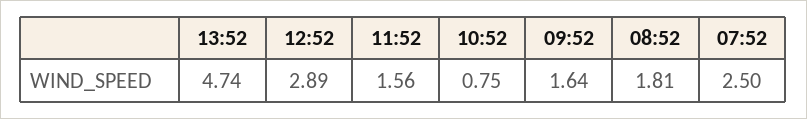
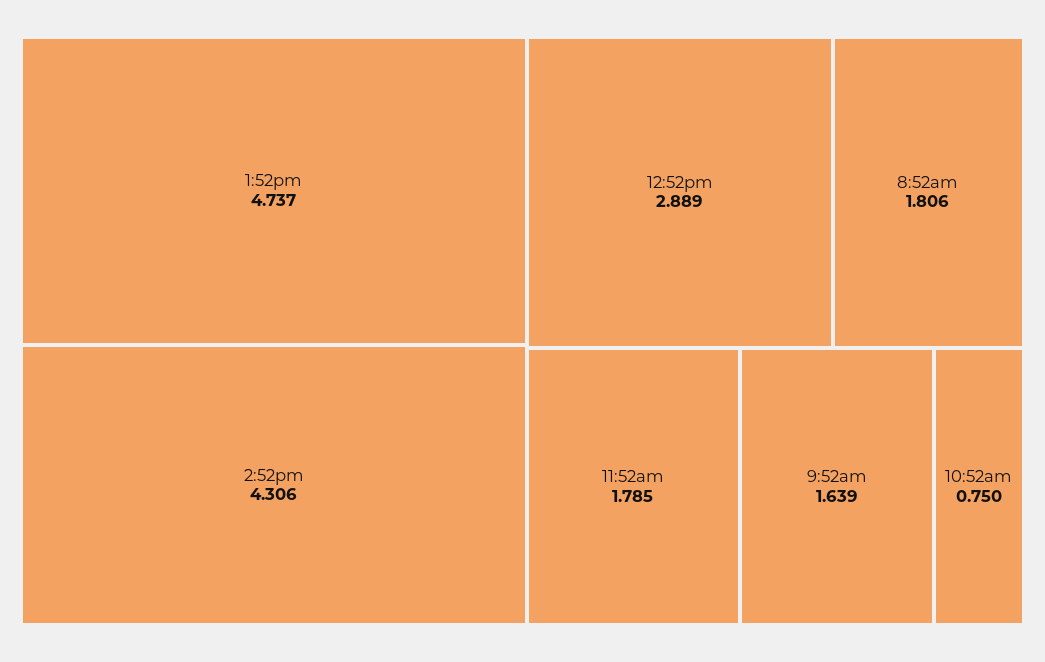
11:52: 1.56 -> 1.785
07:52: 2.5 -> none
2:52pm: none -> 4.306

